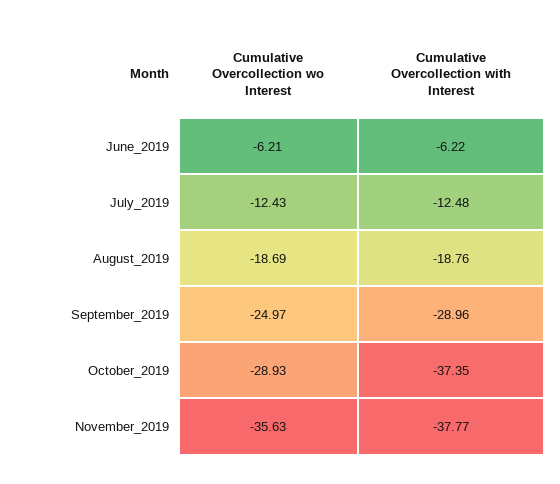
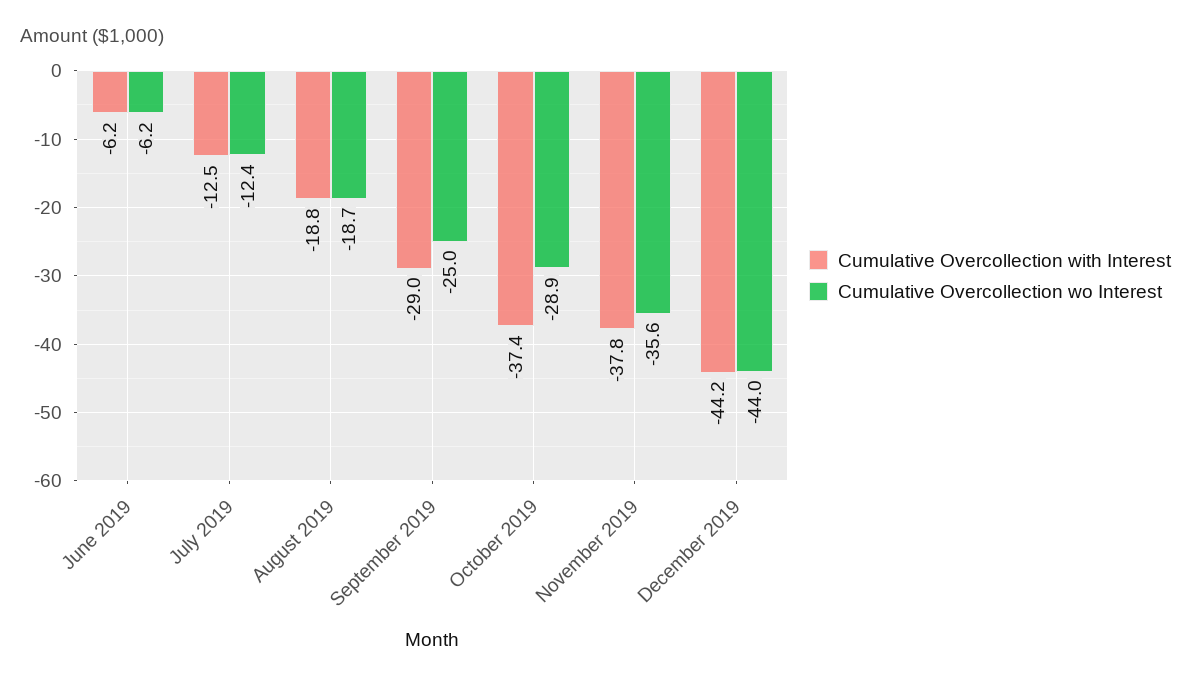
Cumulative Overcollection with Interest, December 2019: none -> -44.2
Cumulative Overcollection wo Interest, December 2019: none -> -44

